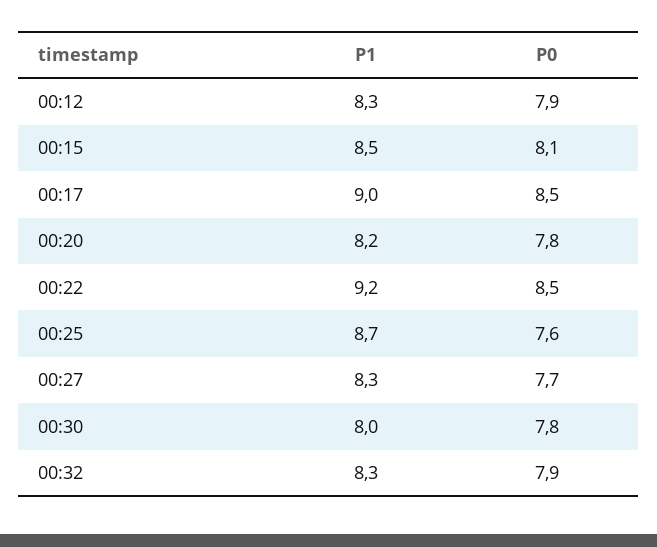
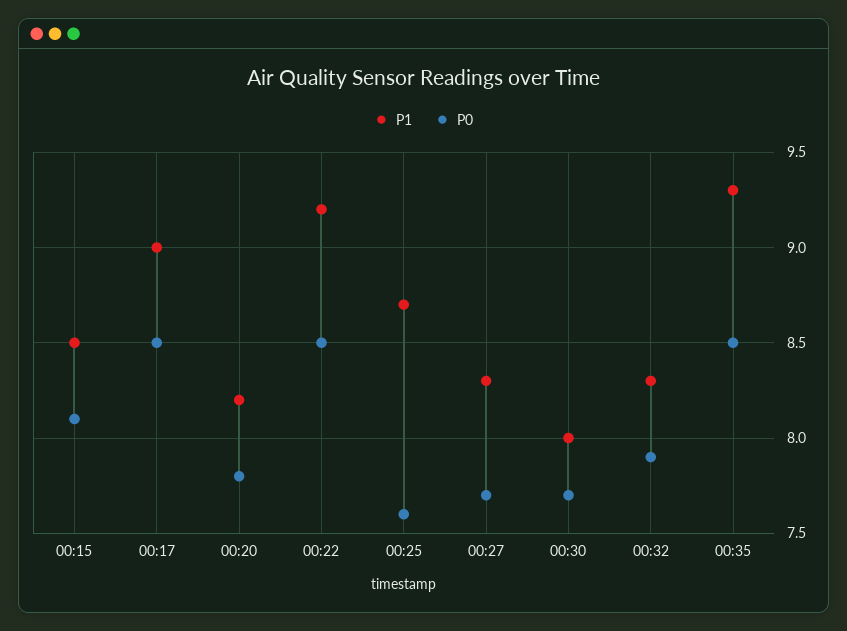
P1, 00:12: 8.3 -> none
P0, 00:12: 7.9 -> none
P0, 00:30: 7.8 -> 7.7
P1, 00:35: none -> 9.3
P0, 00:35: none -> 8.5

